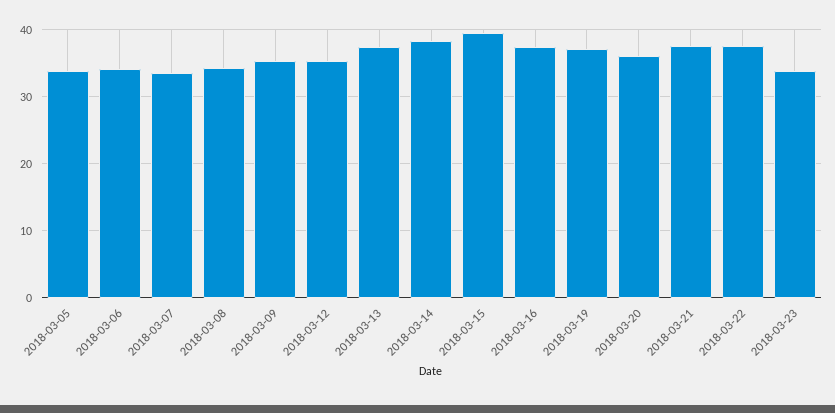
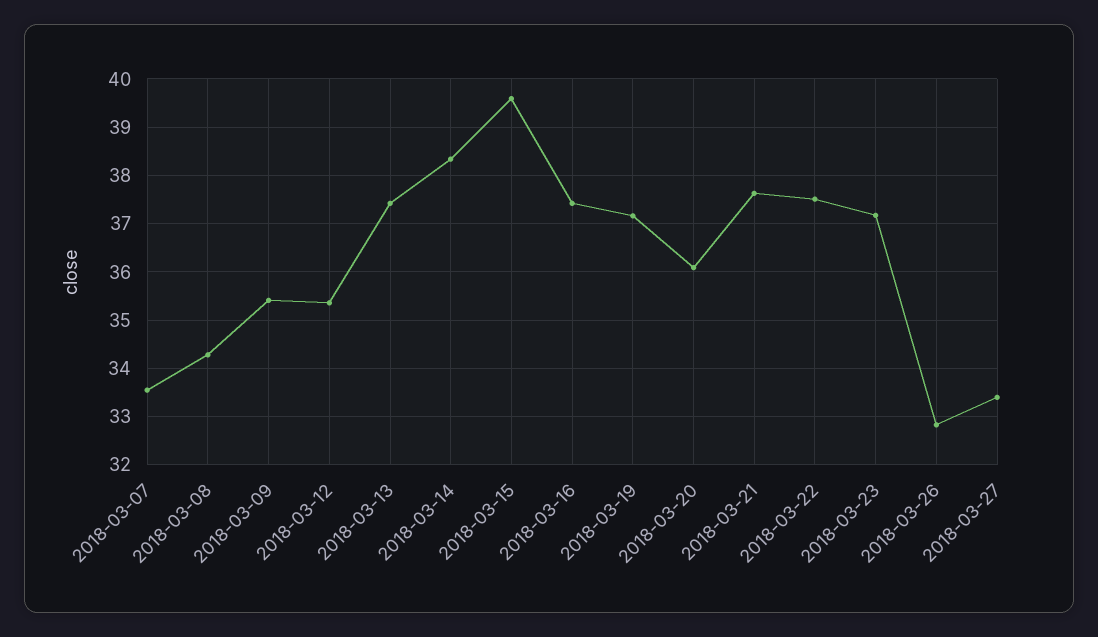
2018-03-05: 34 -> none
2018-03-06: 34 -> none
2018-03-23: 34 -> 37.2
2018-03-26: none -> 32.8
2018-03-27: none -> 33.4

